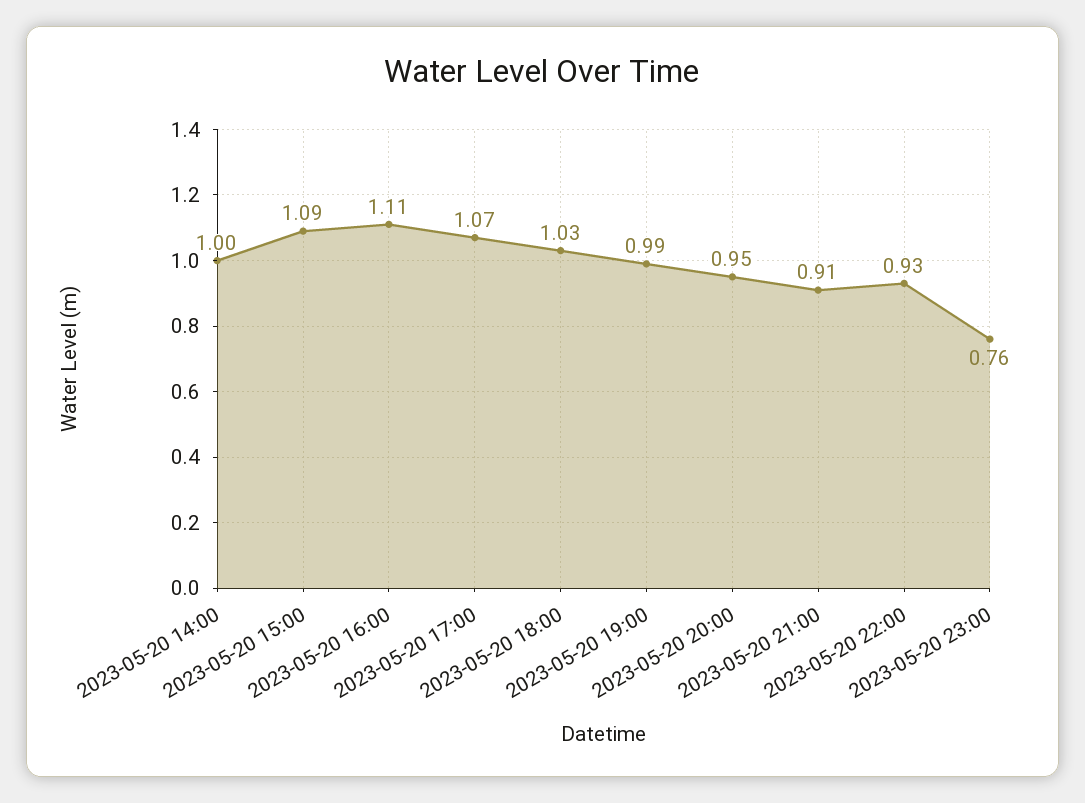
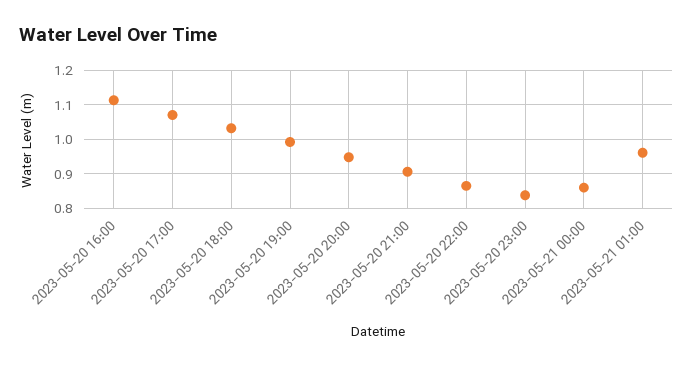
2023-05-20 14:00: 1 -> none
2023-05-20 15:00: 1.09 -> none
2023-05-20 22:00: 0.93 -> 0.86
2023-05-20 23:00: 0.76 -> 0.84
2023-05-21 00:00: none -> 0.86
2023-05-21 01:00: none -> 0.96

